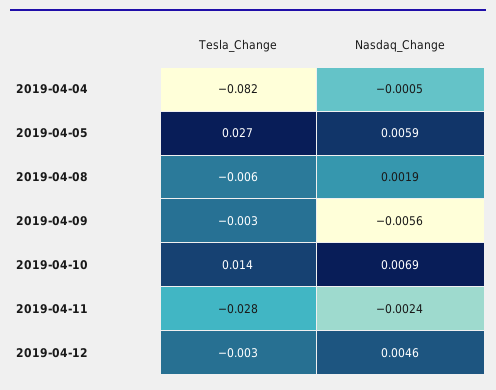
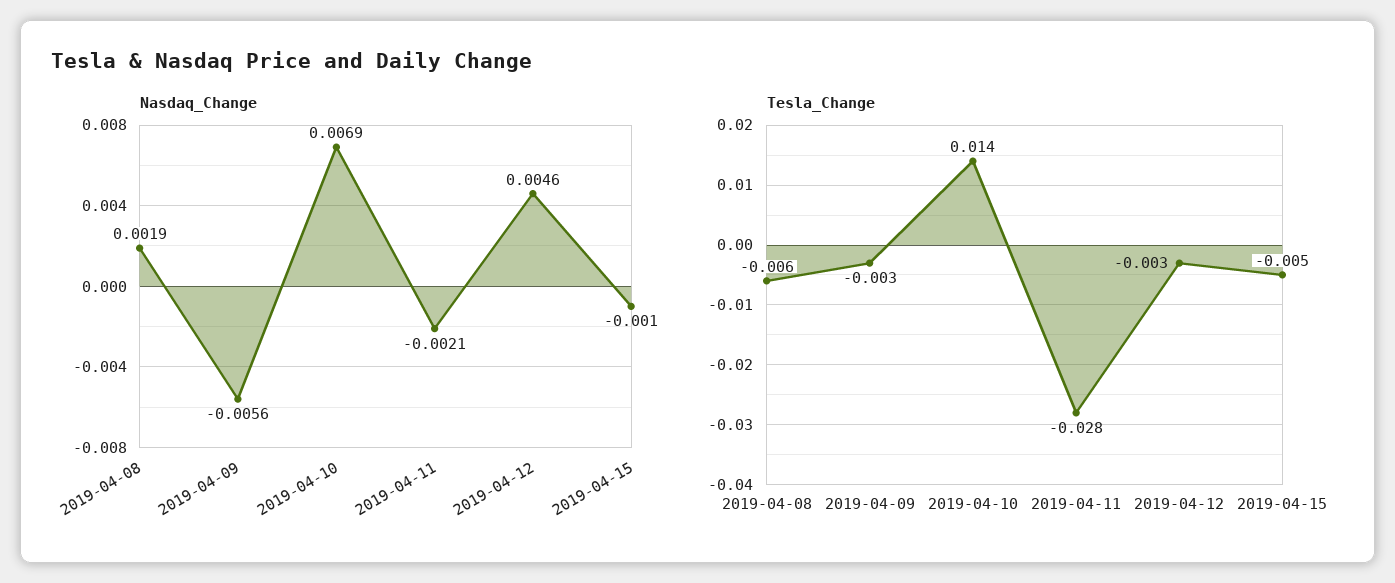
Tesla_Change, 2019-04-04: -0.082 -> none
Nasdaq_Change, 2019-04-04: -0.0005 -> none
Tesla_Change, 2019-04-05: 0.027 -> none
Nasdaq_Change, 2019-04-05: 0.0059 -> none
Nasdaq_Change, 2019-04-11: -0.0024 -> -0.0021
Nasdaq_Change, 2019-04-15: none -> -0.001
Tesla_Change, 2019-04-15: none -> -0.005

